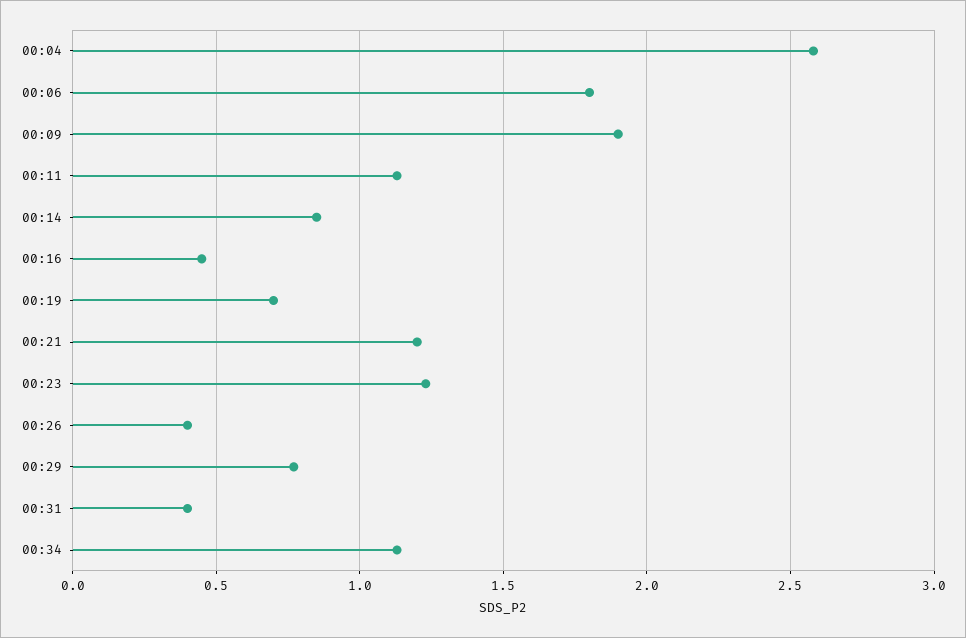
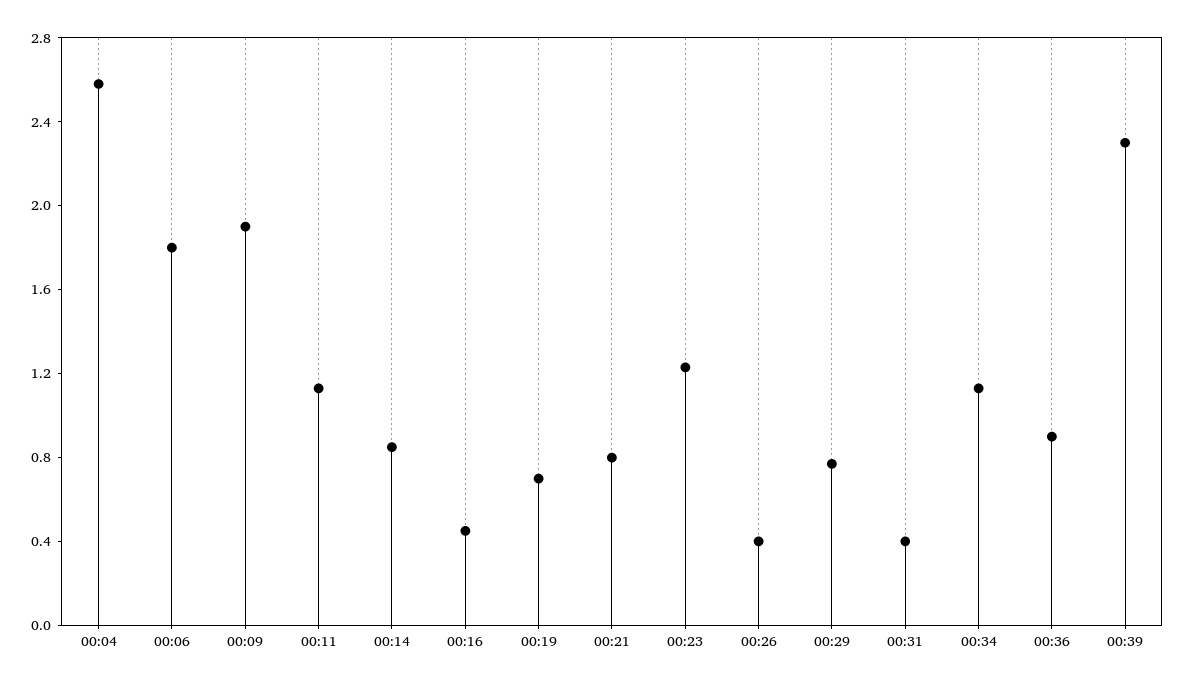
00:21: 1.2 -> 0.8
00:36: none -> 0.9
00:39: none -> 2.3

